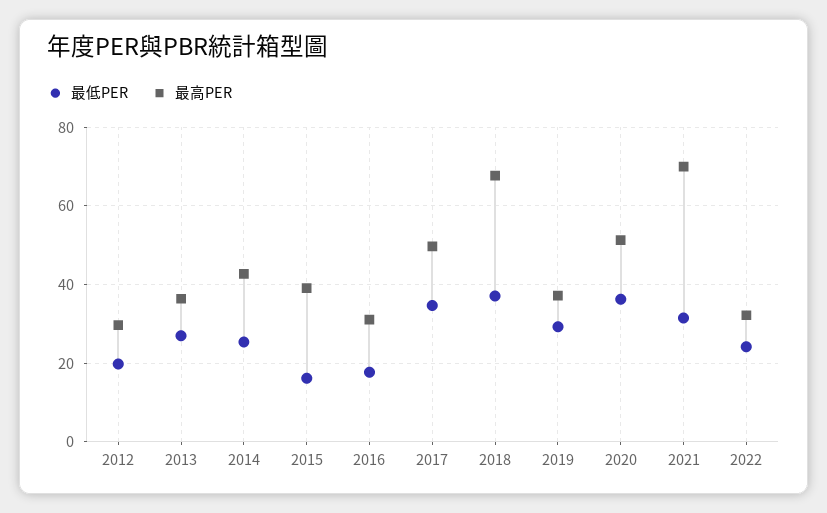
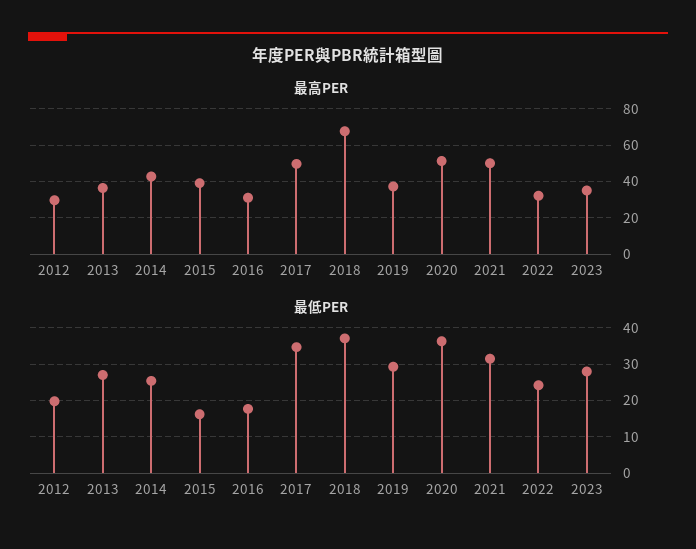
最高PER, 2021: 70 -> 50
最高PER, 2023: none -> 35
最低PER, 2023: none -> 28

